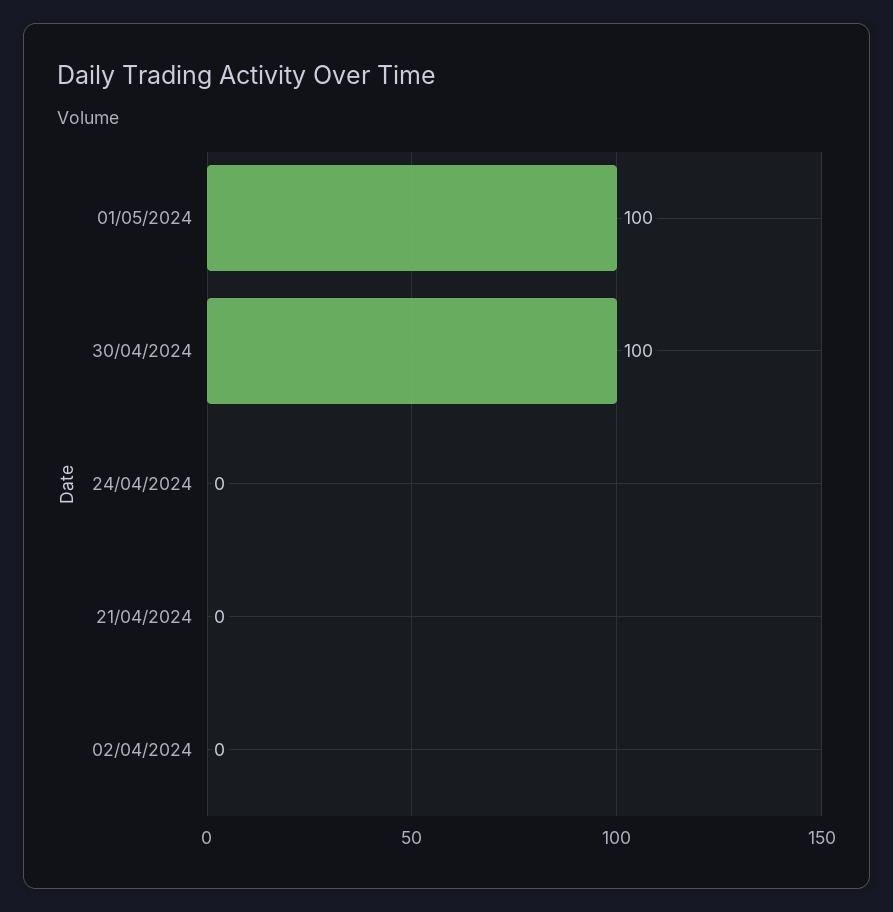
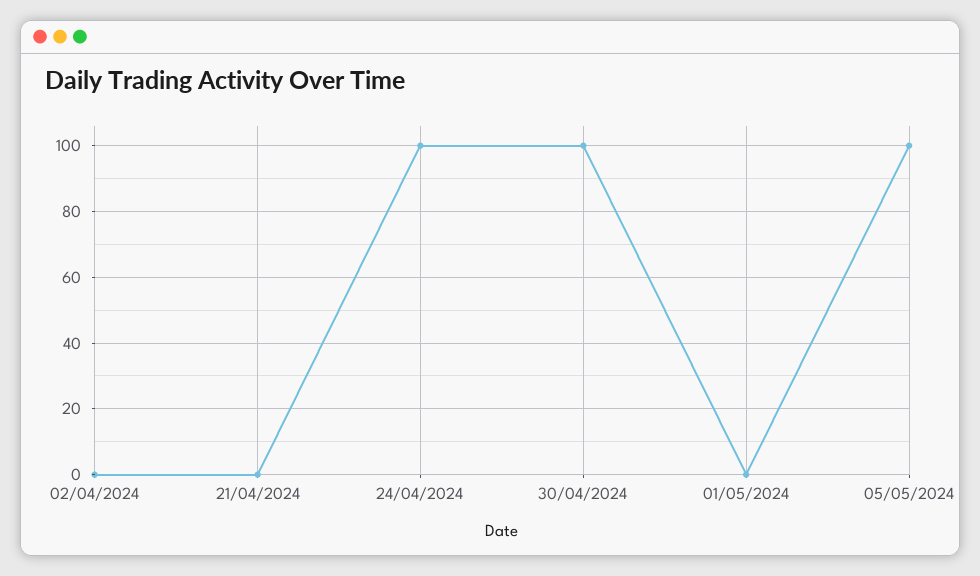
01/05/2024: 100 -> 0
24/04/2024: 0 -> 100
05/05/2024: none -> 100

